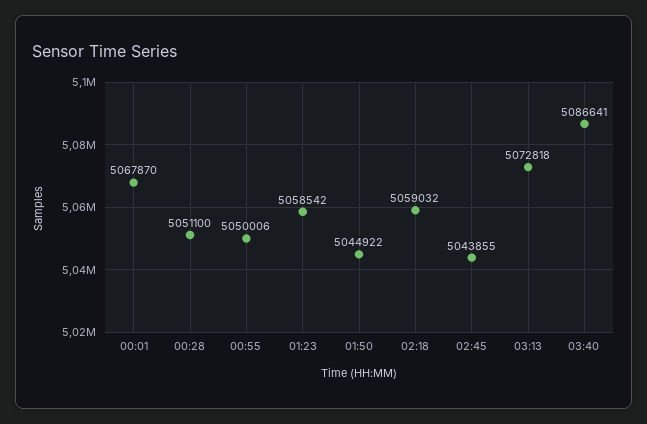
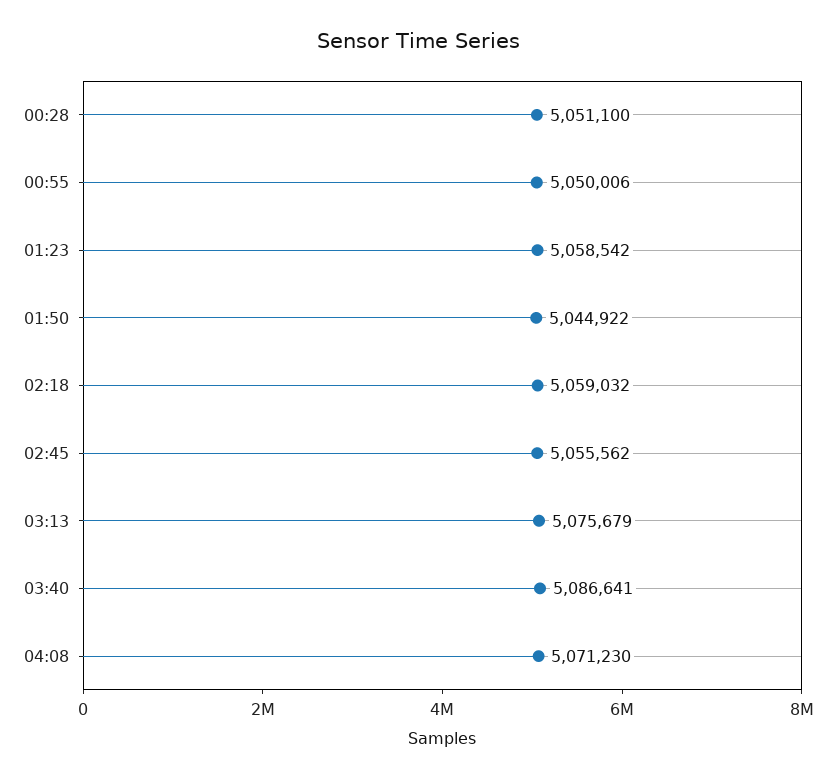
00:01: 5067870 -> none
02:45: 5043855 -> 5055562
03:13: 5072818 -> 5075679
04:08: none -> 5071230

